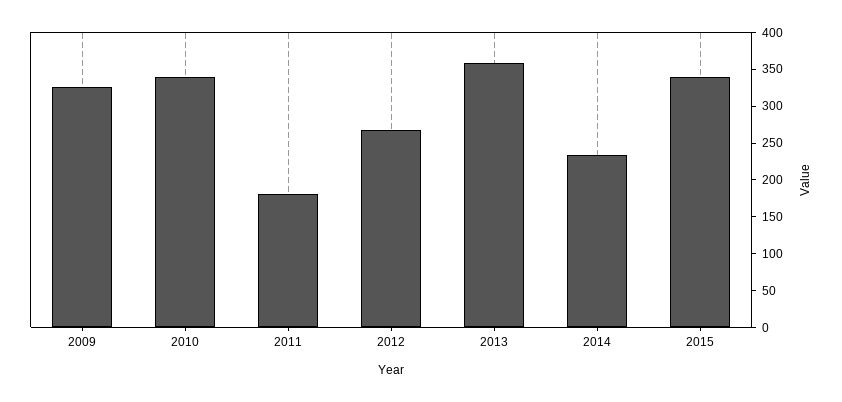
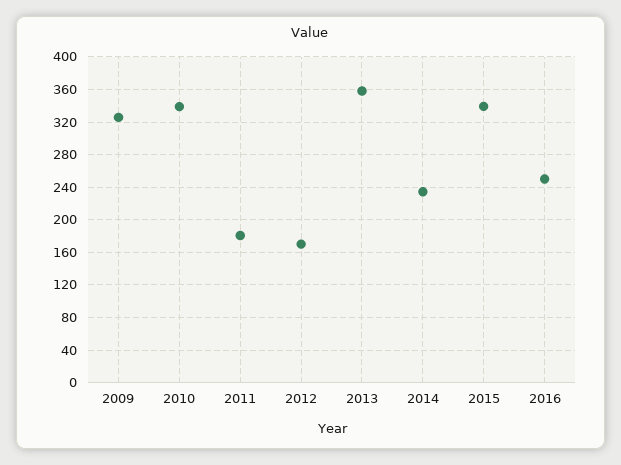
2012: 275 -> 170
2016: none -> 250

